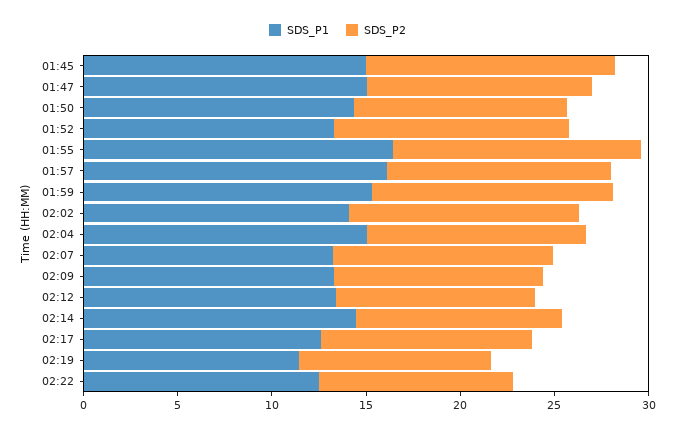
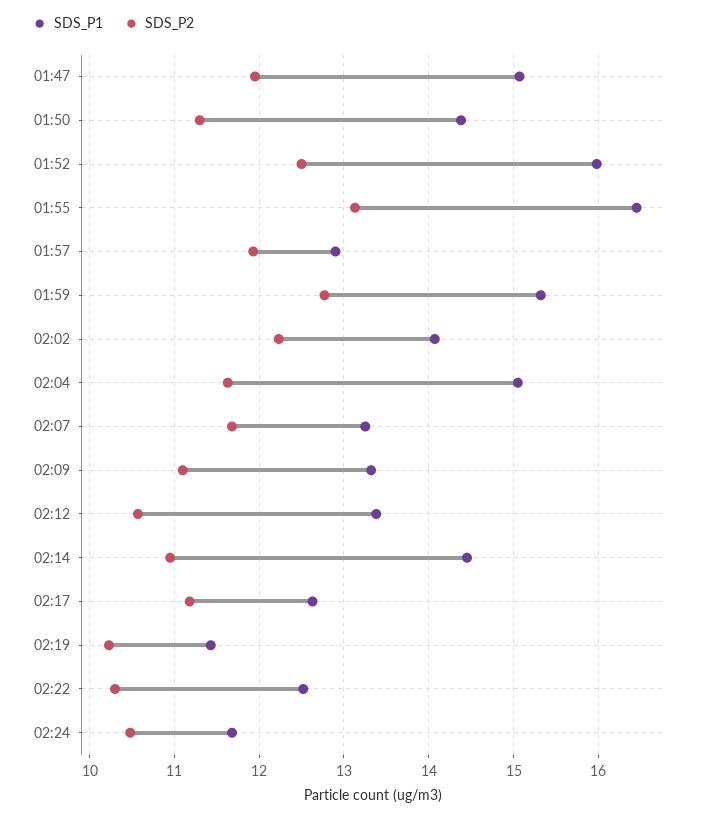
SDS_P1, 01:45: 15 -> none
SDS_P2, 01:45: 13 -> none
SDS_P1, 01:52: 13 -> 16
SDS_P1, 01:57: 16 -> 12.9
SDS_P1, 02:24: none -> 11.7
SDS_P2, 02:24: none -> 10.5

